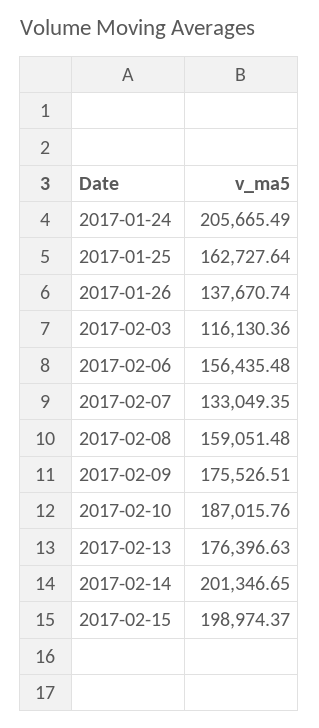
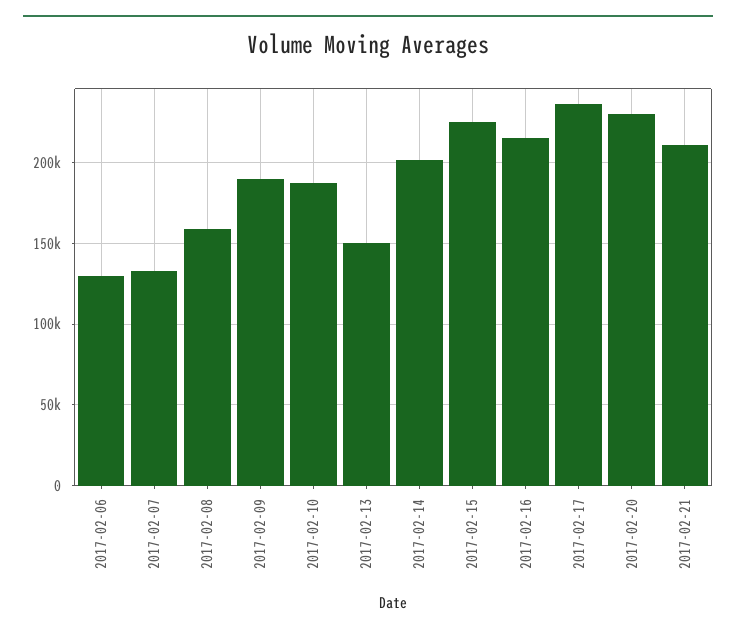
2017-01-24: 205665.49 -> none
2017-01-25: 162727.64 -> none
2017-01-26: 137670.74 -> none
2017-02-03: 116130.36 -> none
2017-02-06: 156435.48 -> 130000
2017-02-09: 175526.51 -> 190000
2017-02-13: 176396.63 -> 150000
2017-02-15: 198974.37 -> 225000
2017-02-16: none -> 215000
2017-02-17: none -> 235000
2017-02-20: none -> 230000
2017-02-21: none -> 210000

